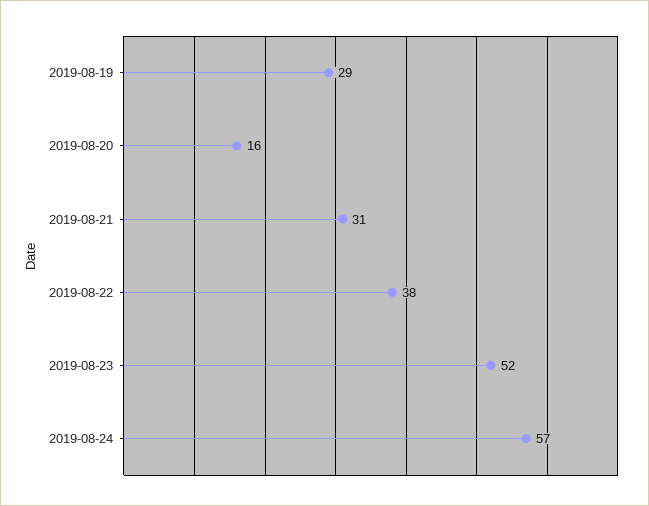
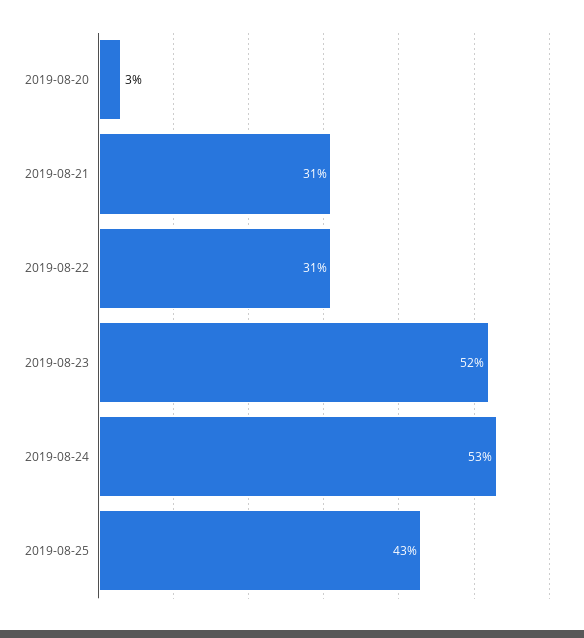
2019-08-19: 29 -> none
2019-08-20: 16 -> 3
2019-08-22: 38 -> 31
2019-08-24: 57 -> 53
2019-08-25: none -> 43

